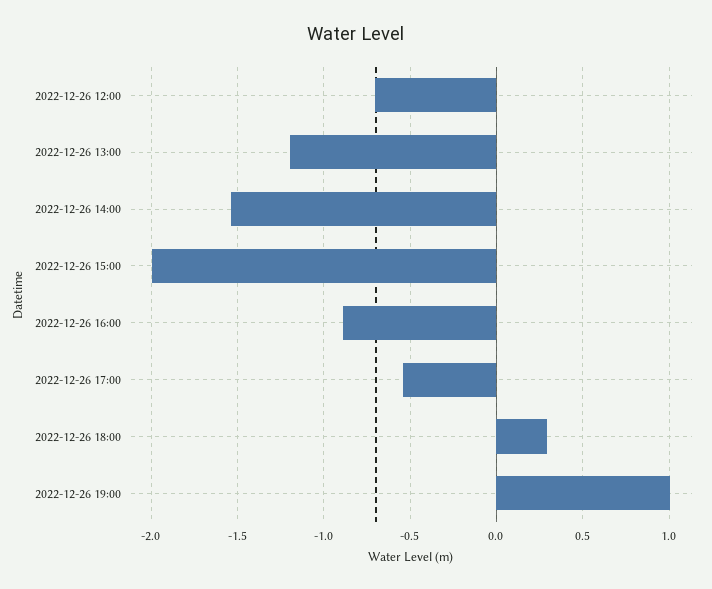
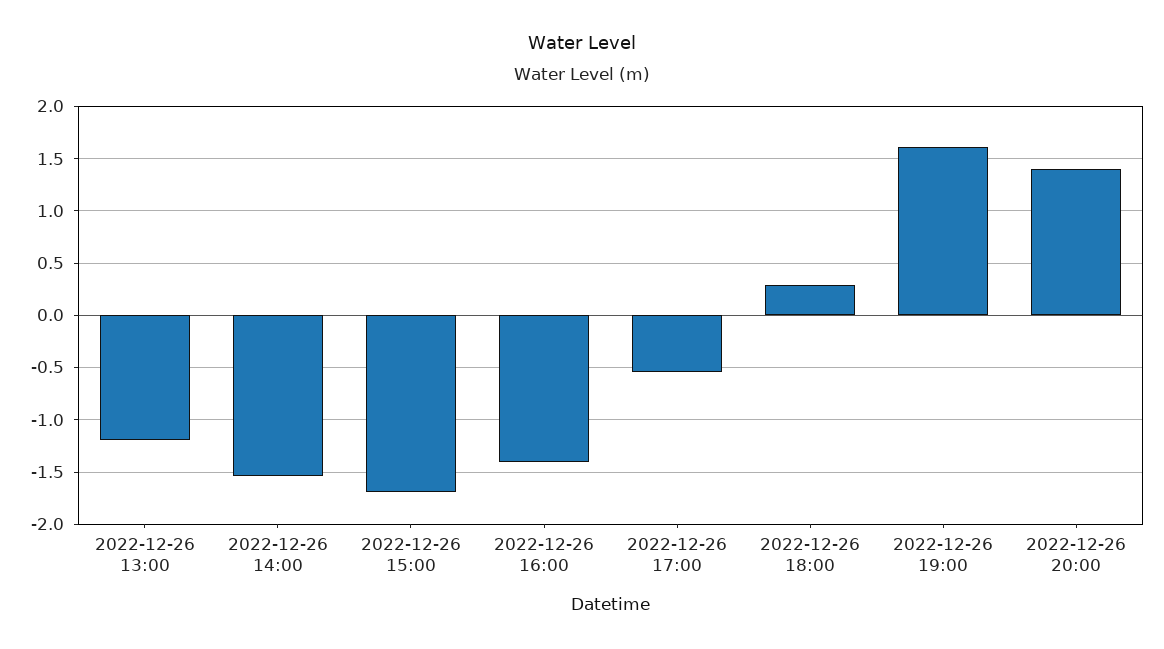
2022-12-26 12:00: -0.7 -> none
2022-12-26 15:00: -2 -> -1.7
2022-12-26 16:00: -0.9 -> -1.4
2022-12-26 19:00: 1 -> 1.6
2022-12-26 20:00: none -> 1.4

